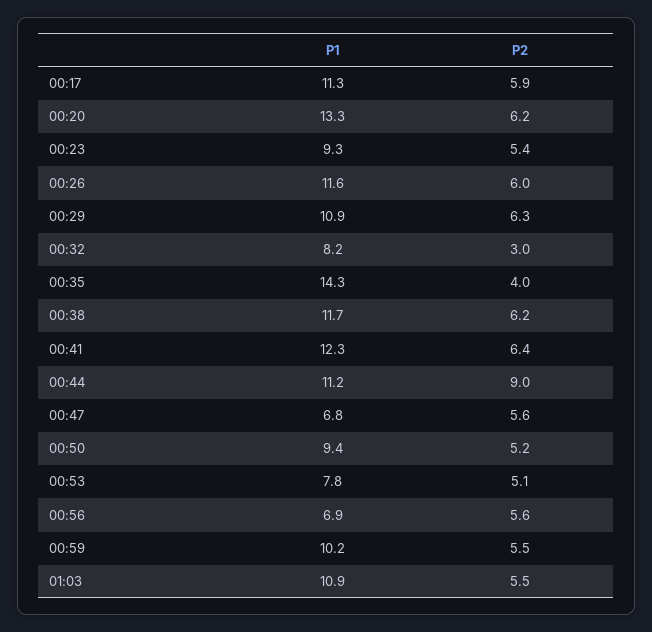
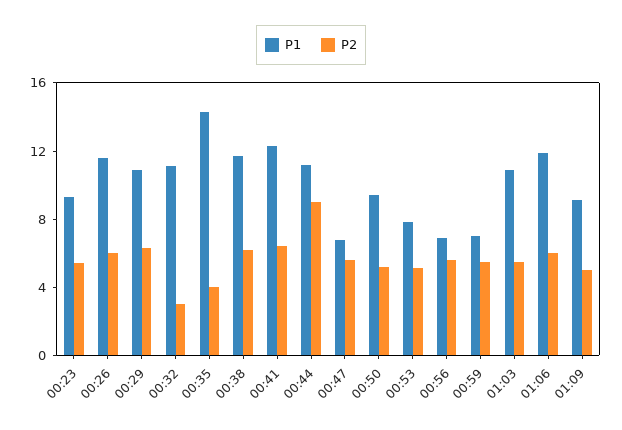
P1, 00:17: 11.3 -> none
P2, 00:17: 5.9 -> none
P1, 00:20: 13.3 -> none
P2, 00:20: 6.2 -> none
P1, 00:32: 8.2 -> 11
P1, 00:59: 10.2 -> 7
P1, 01:06: none -> 12
P2, 01:06: none -> 6
P1, 01:09: none -> 9
P2, 01:09: none -> 5

